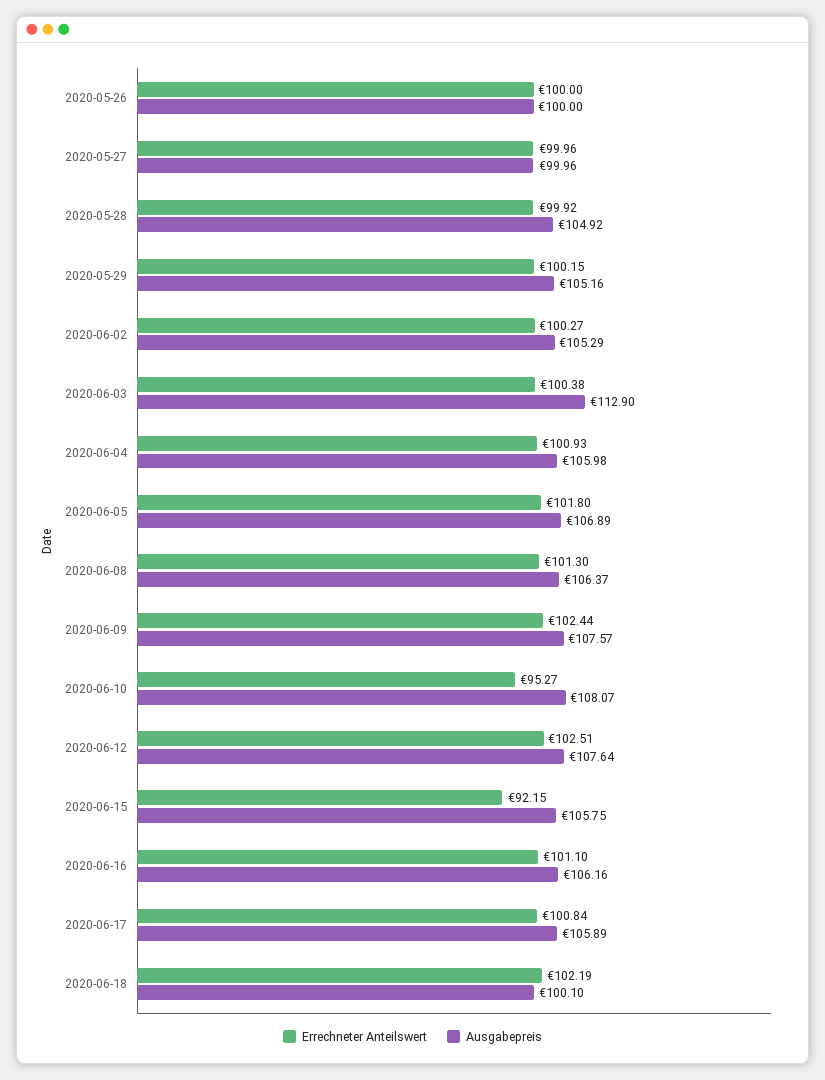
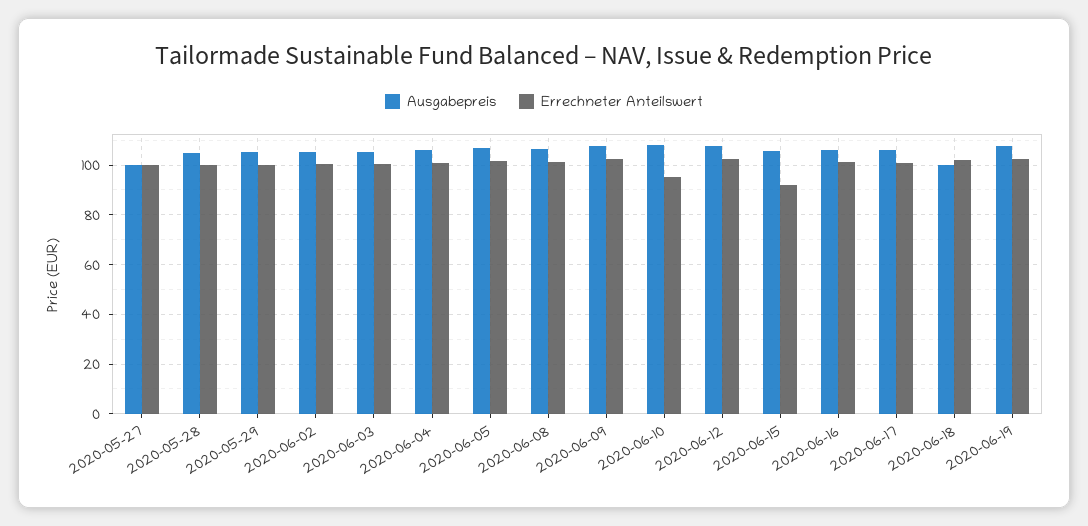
Errechneter Anteilswert, 2020-05-26: 100 -> none
Ausgabepreis, 2020-05-26: 100 -> none
Ausgabepreis, 2020-06-03: 112.9 -> 105
Ausgabepreis, 2020-06-19: none -> 107.5
Errechneter Anteilswert, 2020-06-19: none -> 102.5

